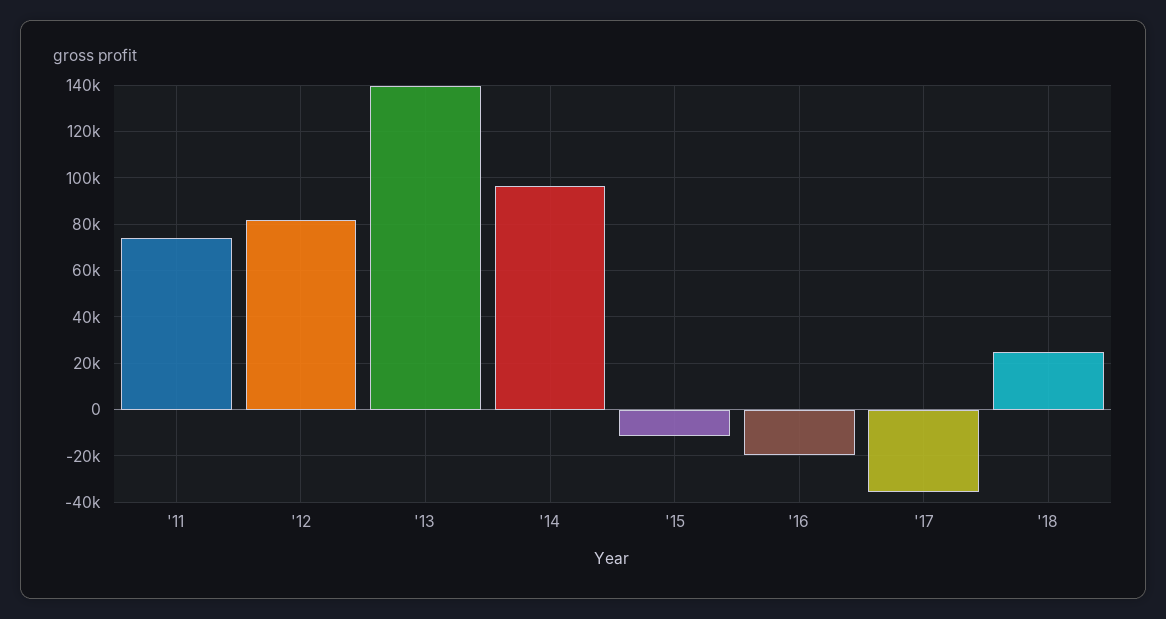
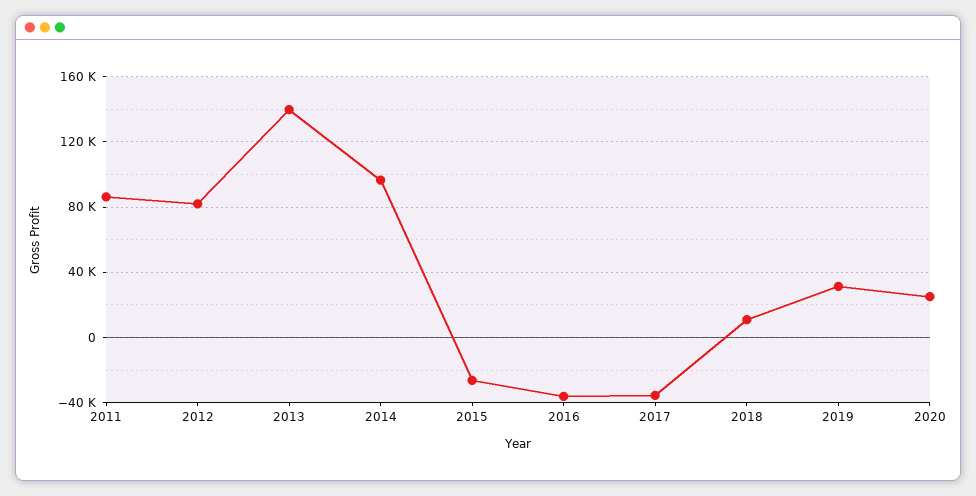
'11: 75000 -> 85000
'15: -10000 -> -25000
'16: -20000 -> -35000
'18: 25000 -> 10000
2019: none -> 30000
2020: none -> 25000

